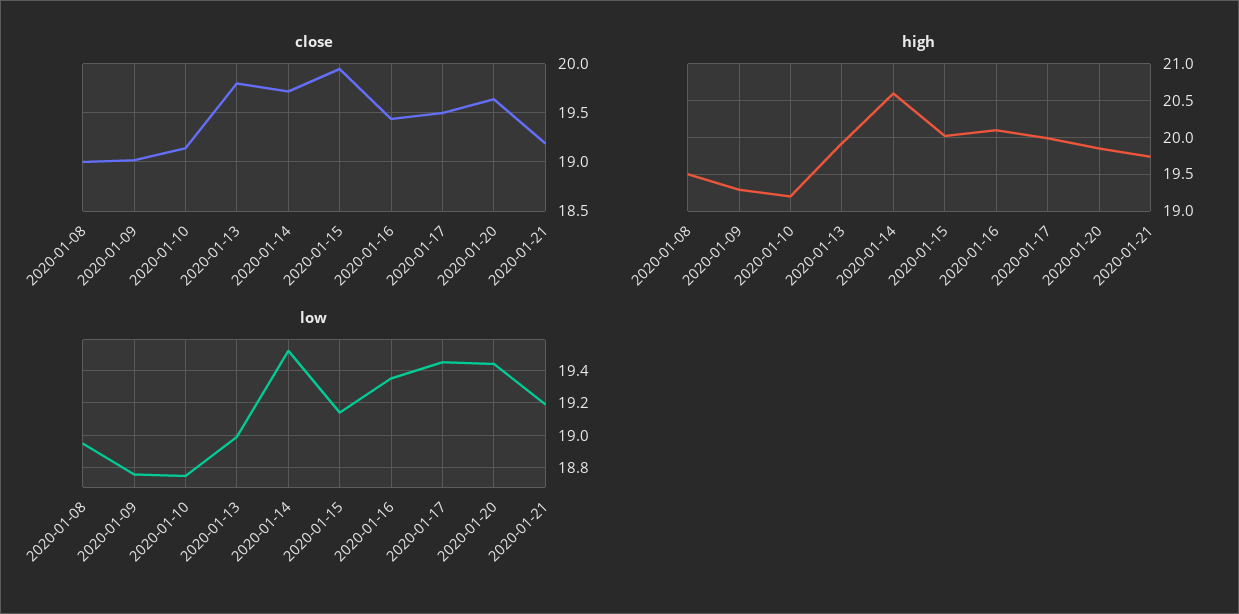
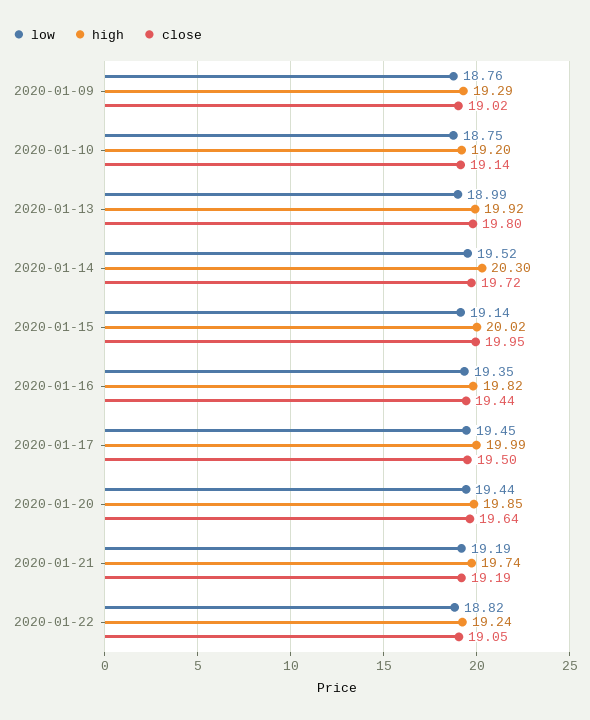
close, 2020-01-08: 19 -> none
high, 2020-01-08: 19.5 -> none
high, 2020-01-14: 20.6 -> 20.3
high, 2020-01-16: 20.1 -> 19.82
low, 2020-01-08: 18.95 -> none
low, 2020-01-22: none -> 18.82
high, 2020-01-22: none -> 19.24
close, 2020-01-22: none -> 19.05

